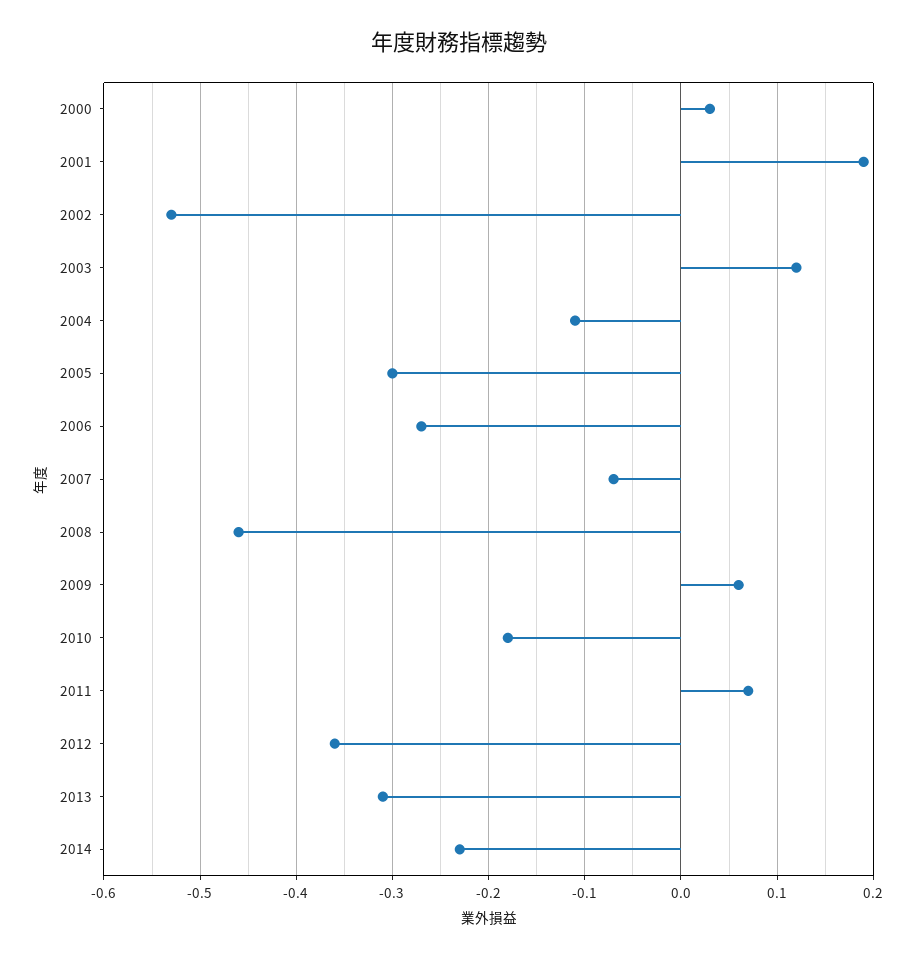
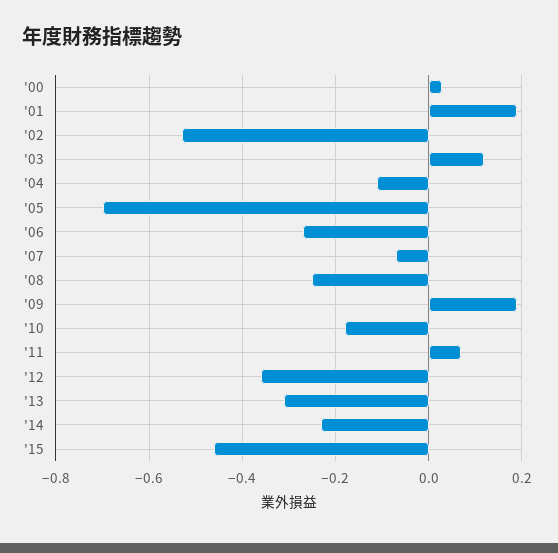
2005: -0.3 -> -0.7
2008: -0.46 -> -0.25
2009: 0.06 -> 0.2
'15: none -> -0.45

